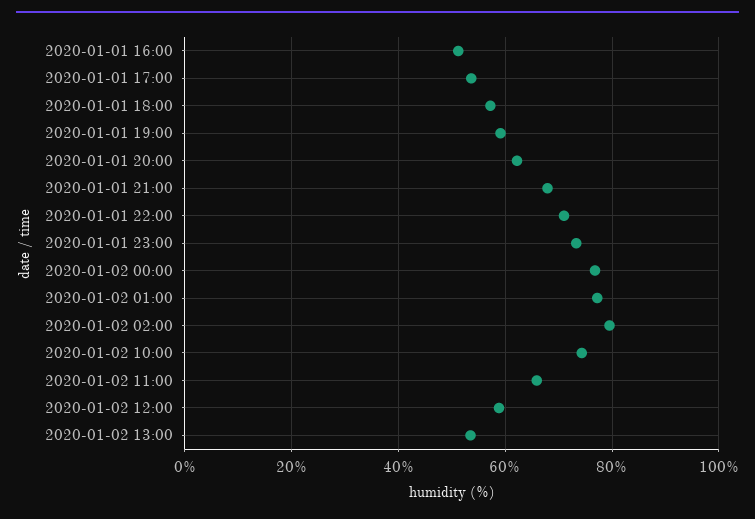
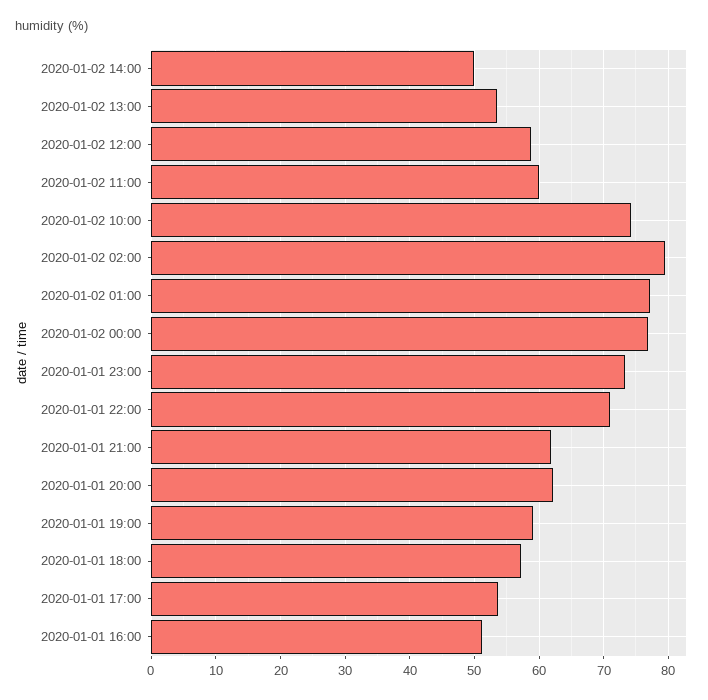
2020-01-01 21:00: 68 -> 62
2020-01-02 11:00: 66 -> 60
2020-01-02 14:00: none -> 50

